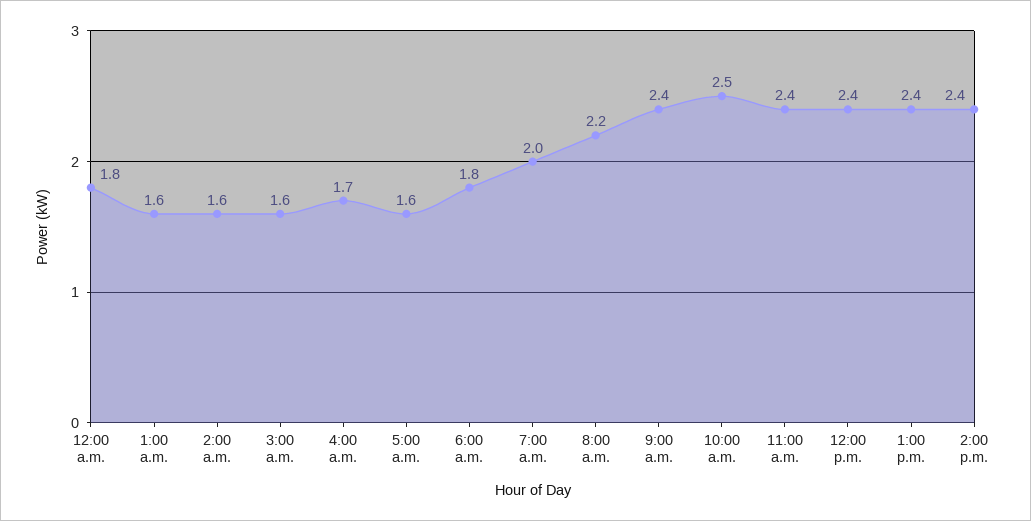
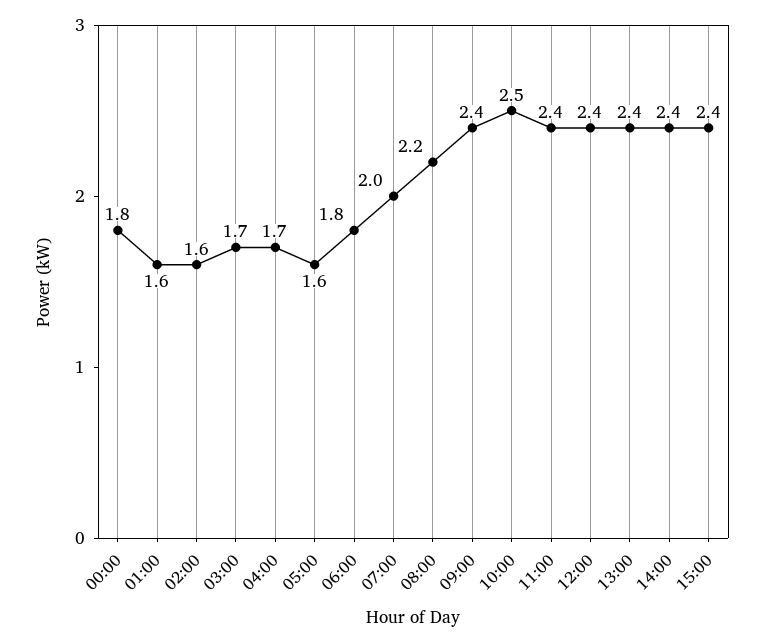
3:00 a.m.: 1.6 -> 1.7
15:00: none -> 2.4

